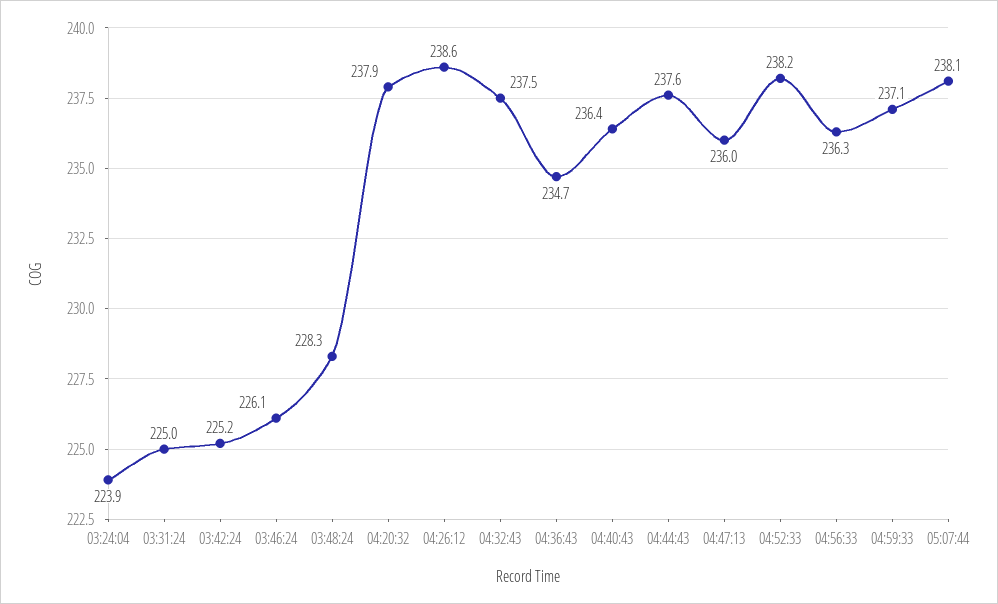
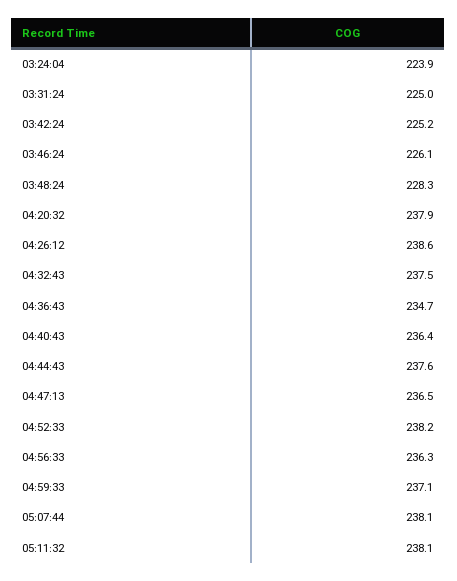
04:47:13: 236 -> 236.5
05:11:32: none -> 238.1

